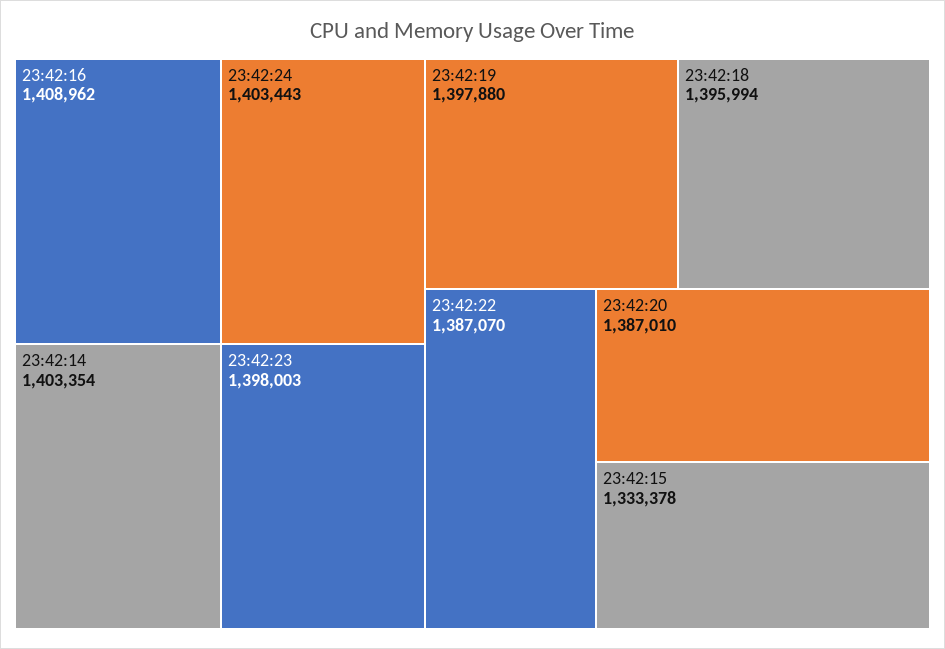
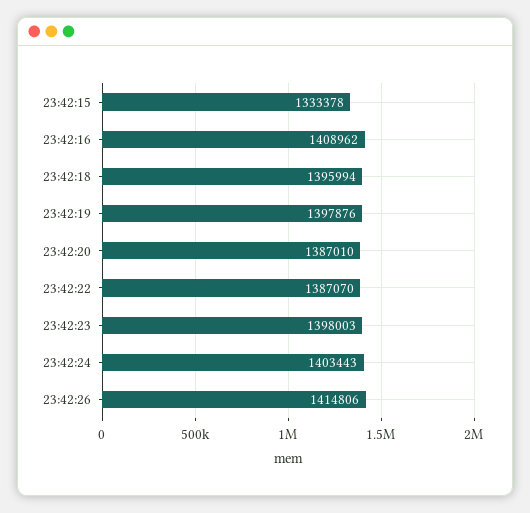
23:42:14: 1403354 -> none
23:42:19: 1397880 -> 1397876
23:42:26: none -> 1414806

